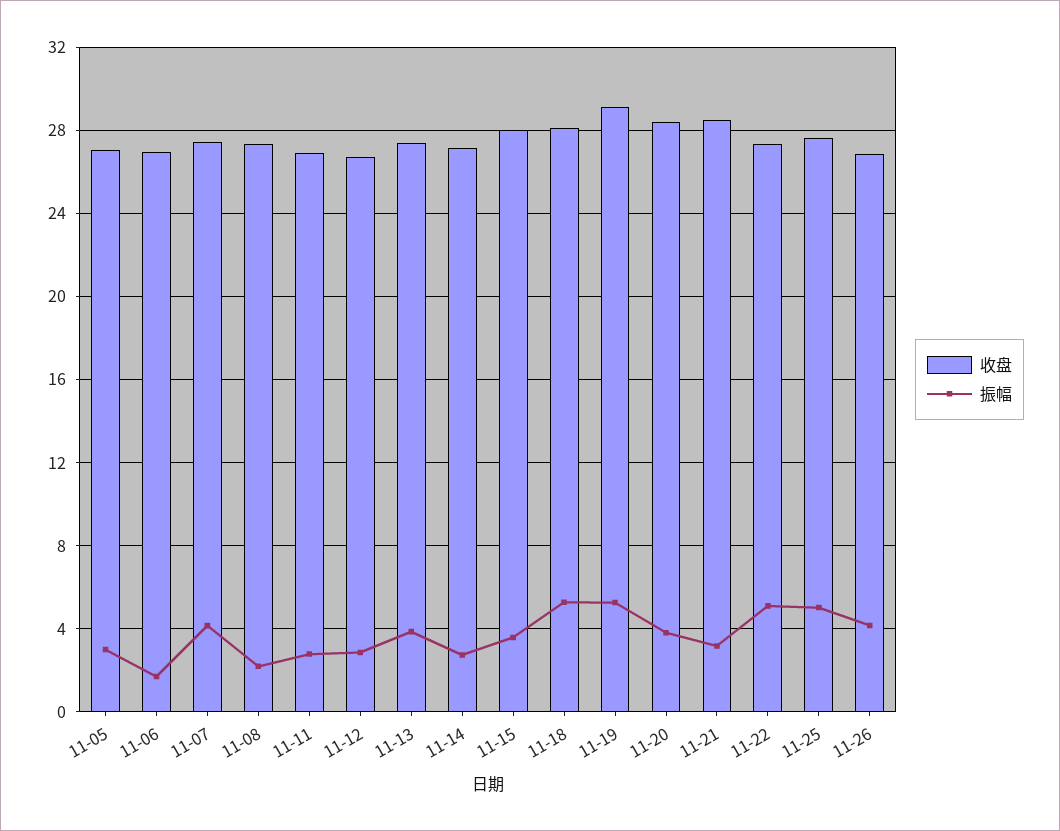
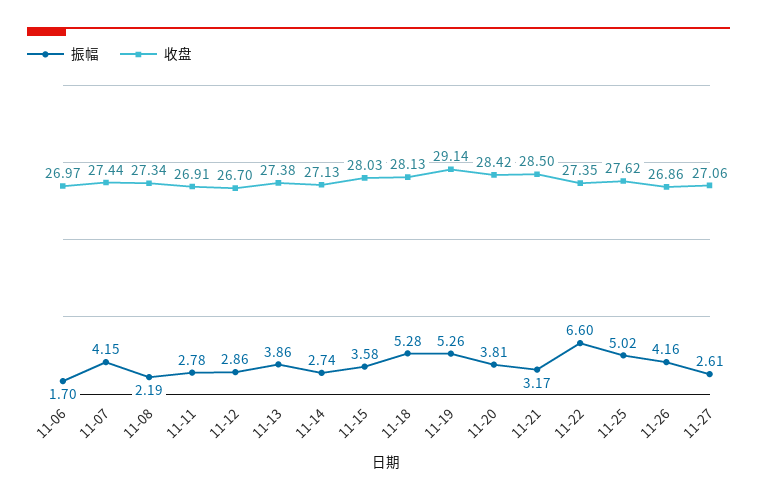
收盘, 11-05: 27 -> none
振幅, 11-05: 3 -> none
振幅, 11-22: 5 -> 6.6
振幅, 11-27: none -> 2.61
收盘, 11-27: none -> 27.06

